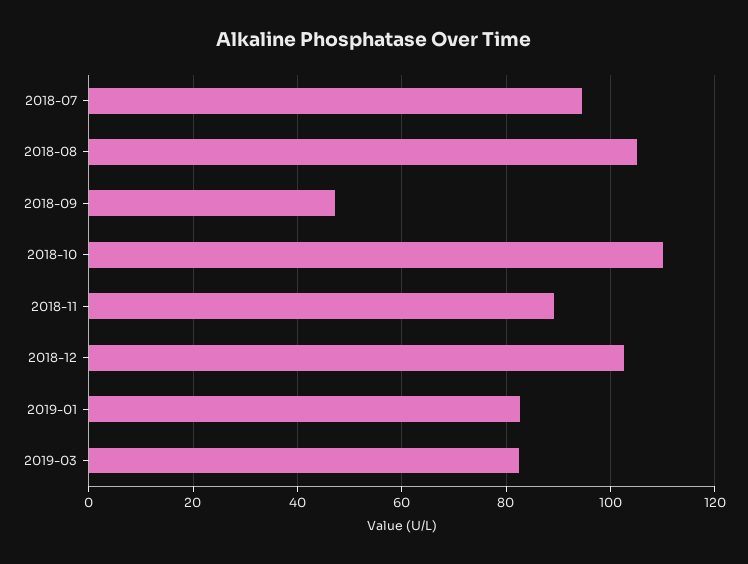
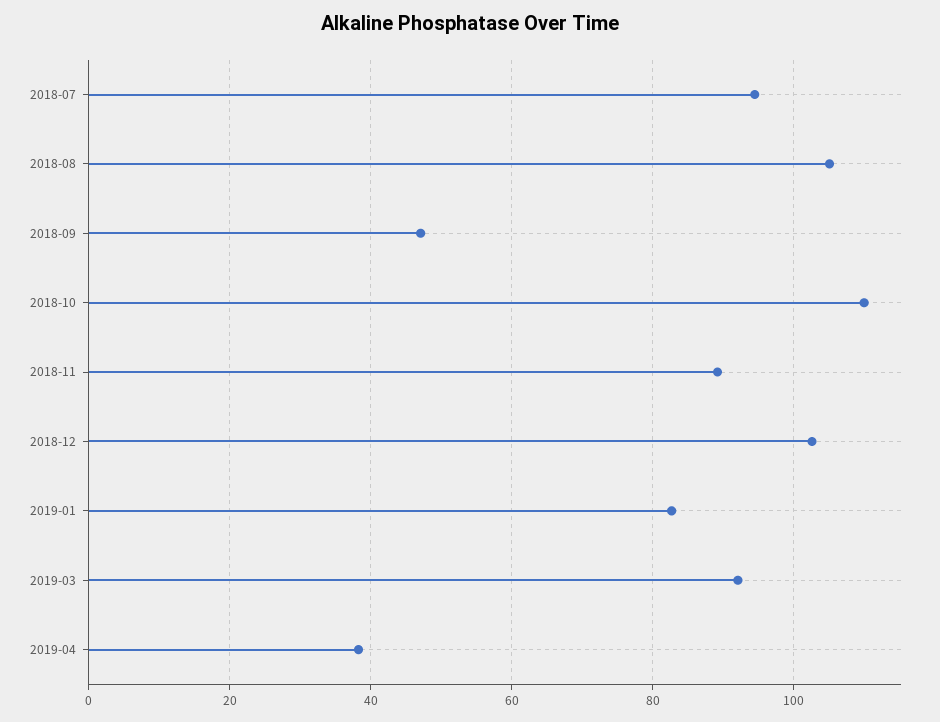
2019-03: 82 -> 92
2019-04: none -> 38

